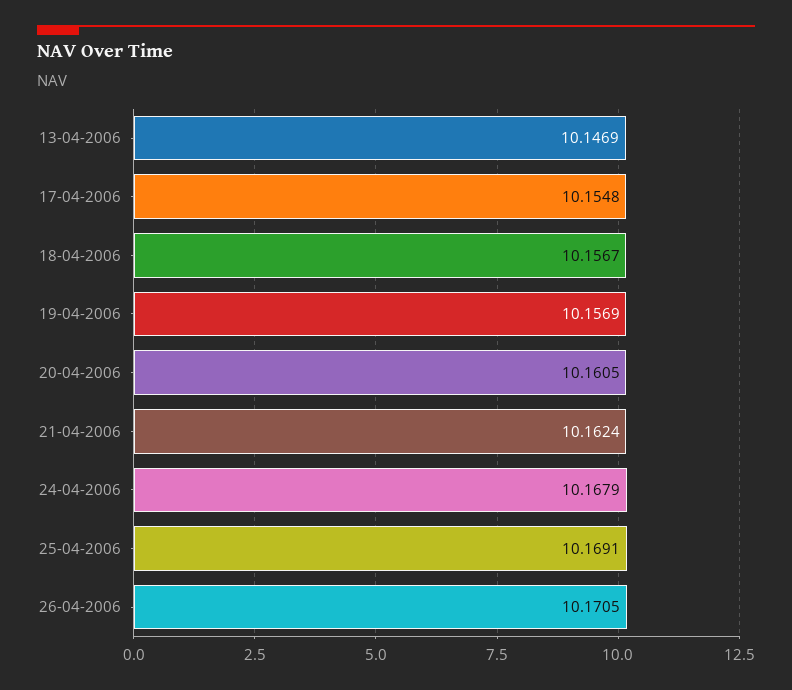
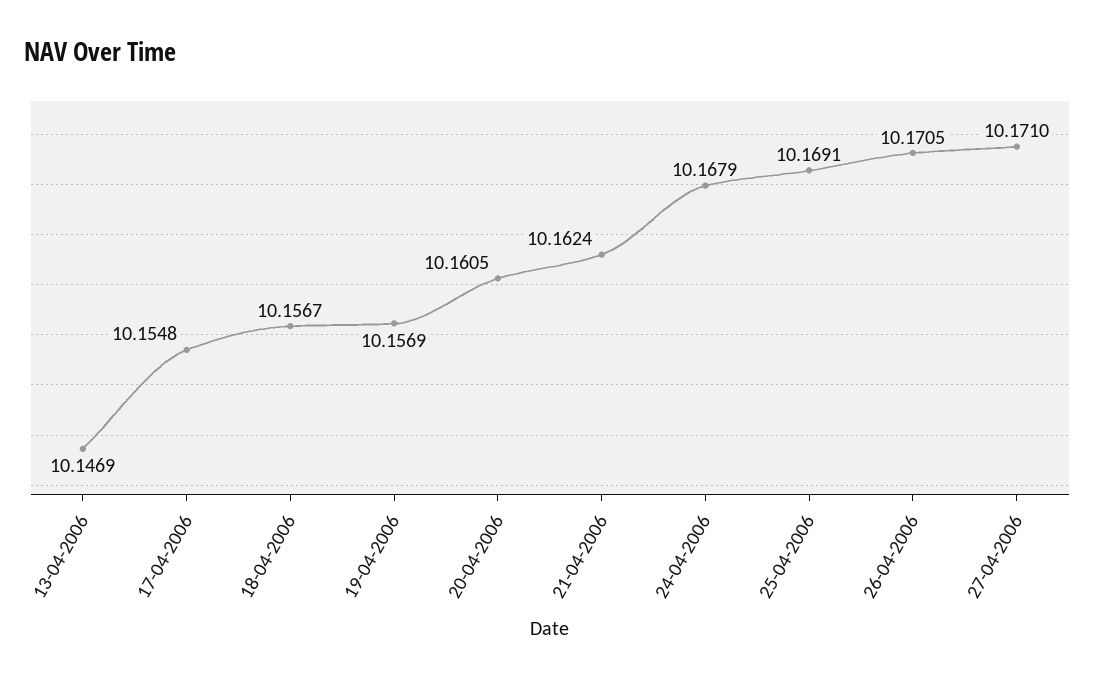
27-04-2006: none -> 10.171

